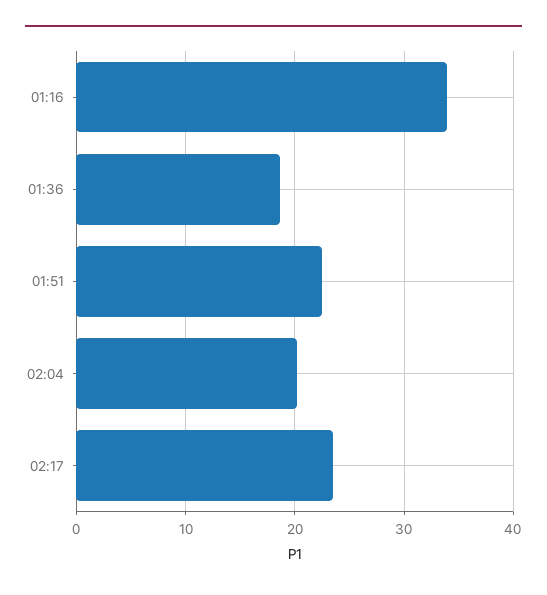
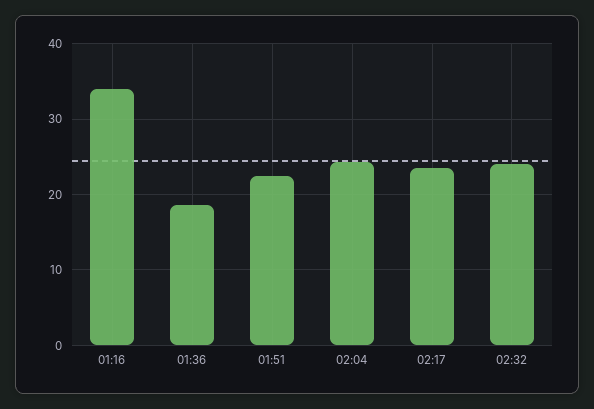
02:04: 20 -> 24
02:32: none -> 24

